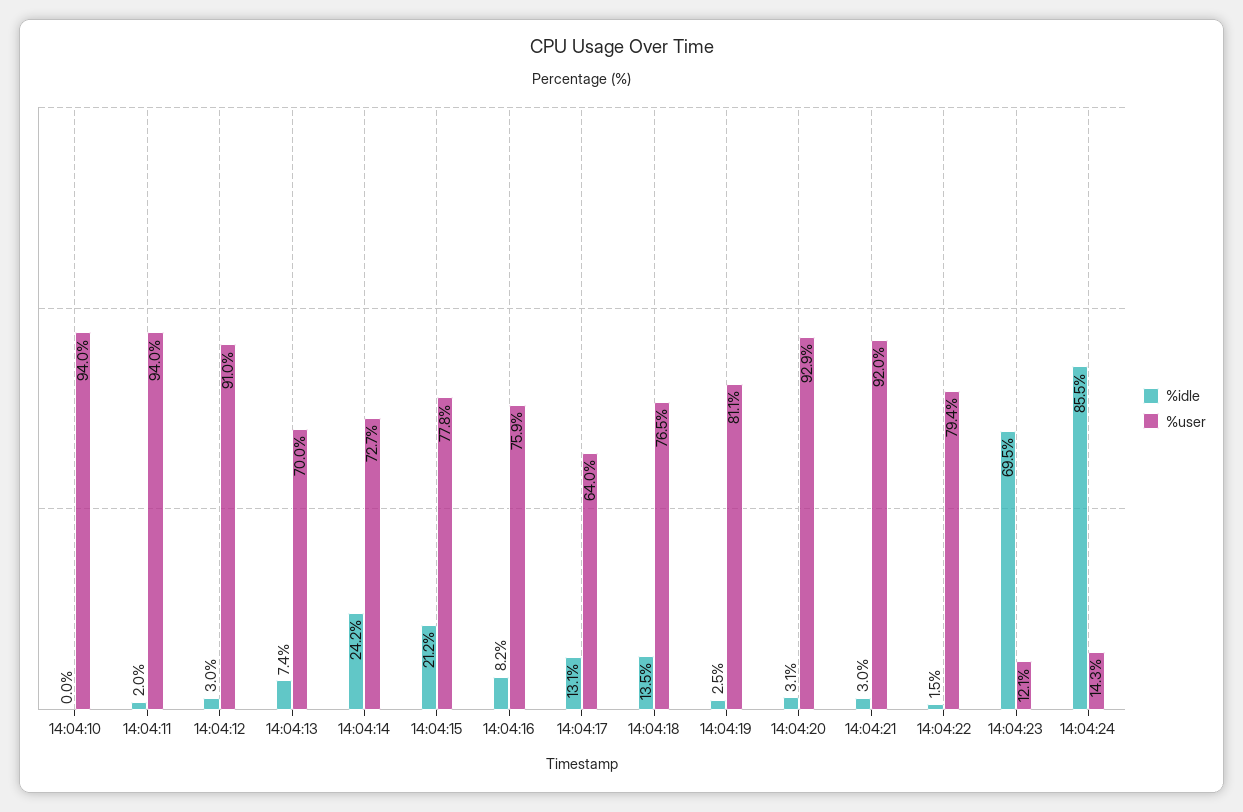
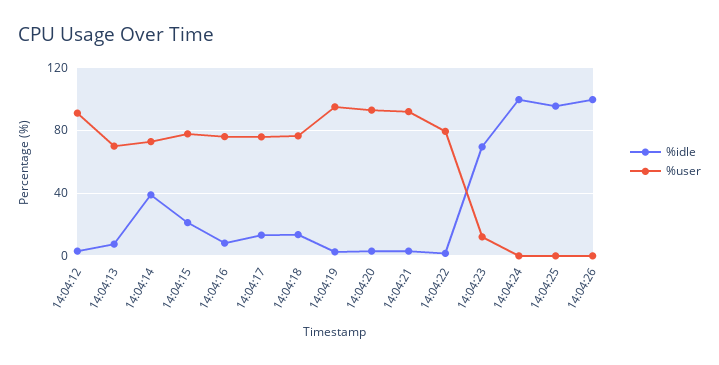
%idle, 14:04:10: 0 -> none
%user, 14:04:10: 94 -> none
%idle, 14:04:11: 2 -> none
%user, 14:04:11: 94 -> none
%idle, 14:04:14: 24.2 -> 40
%user, 14:04:17: 64 -> 75
%user, 14:04:19: 81.1 -> 95
%idle, 14:04:24: 85.5 -> 100
%user, 14:04:24: 14.3 -> 0
%idle, 14:04:25: none -> 95
%user, 14:04:25: none -> 0
%idle, 14:04:26: none -> 100
%user, 14:04:26: none -> 0

